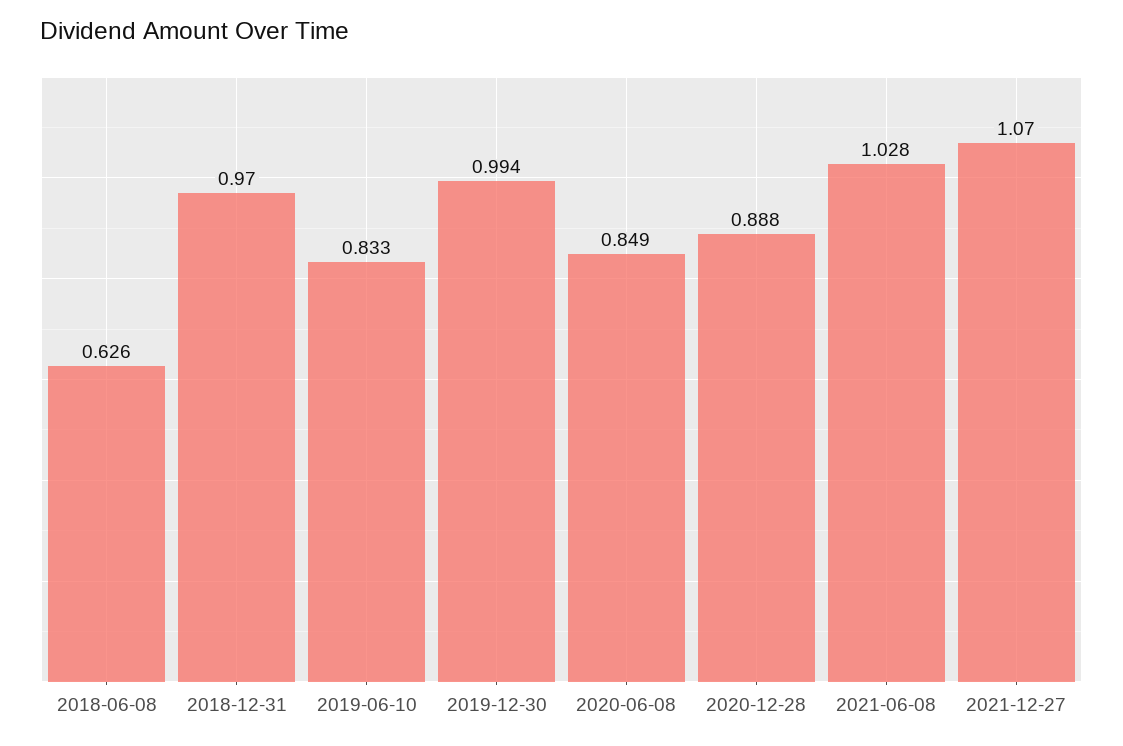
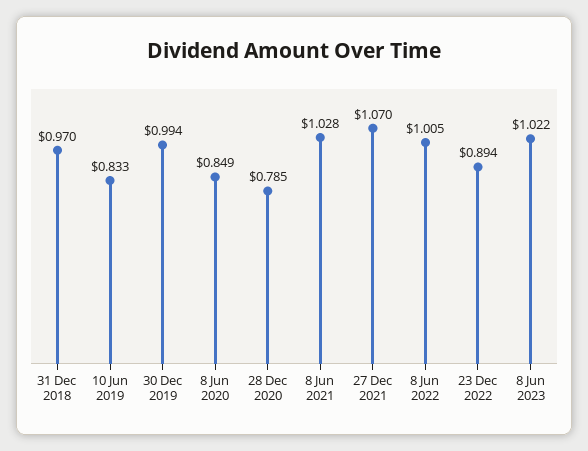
2018-06-08: 0.626 -> none
2020-12-28: 0.888 -> 0.785
8 Jun 2022: none -> 1.005
23 Dec 2022: none -> 0.894
8 Jun 2023: none -> 1.022

